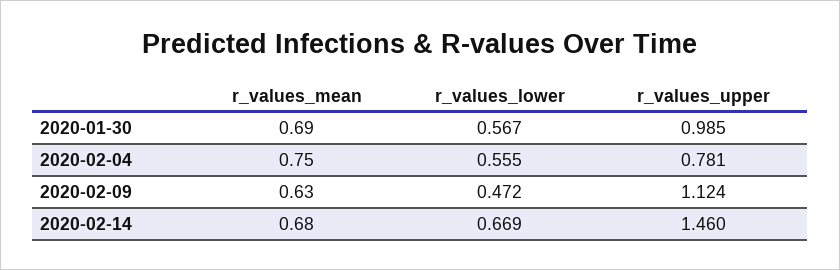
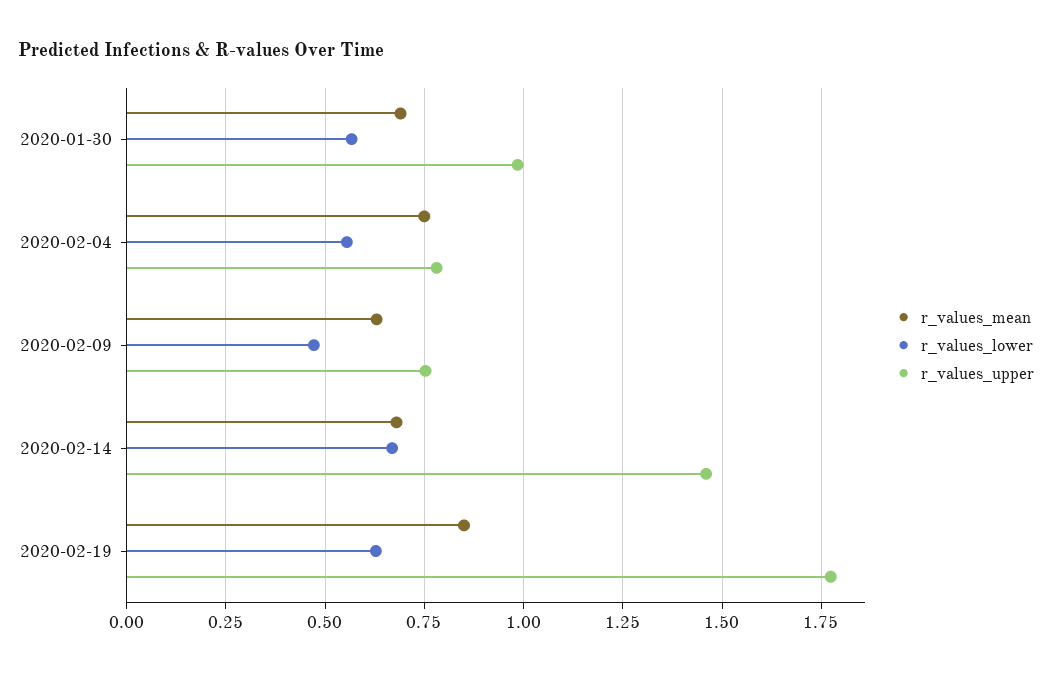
r_values_upper, 2020-02-09: 1.124 -> 0.75
r_values_mean, 2020-02-19: none -> 0.85
r_values_lower, 2020-02-19: none -> 0.625
r_values_upper, 2020-02-19: none -> 1.775

